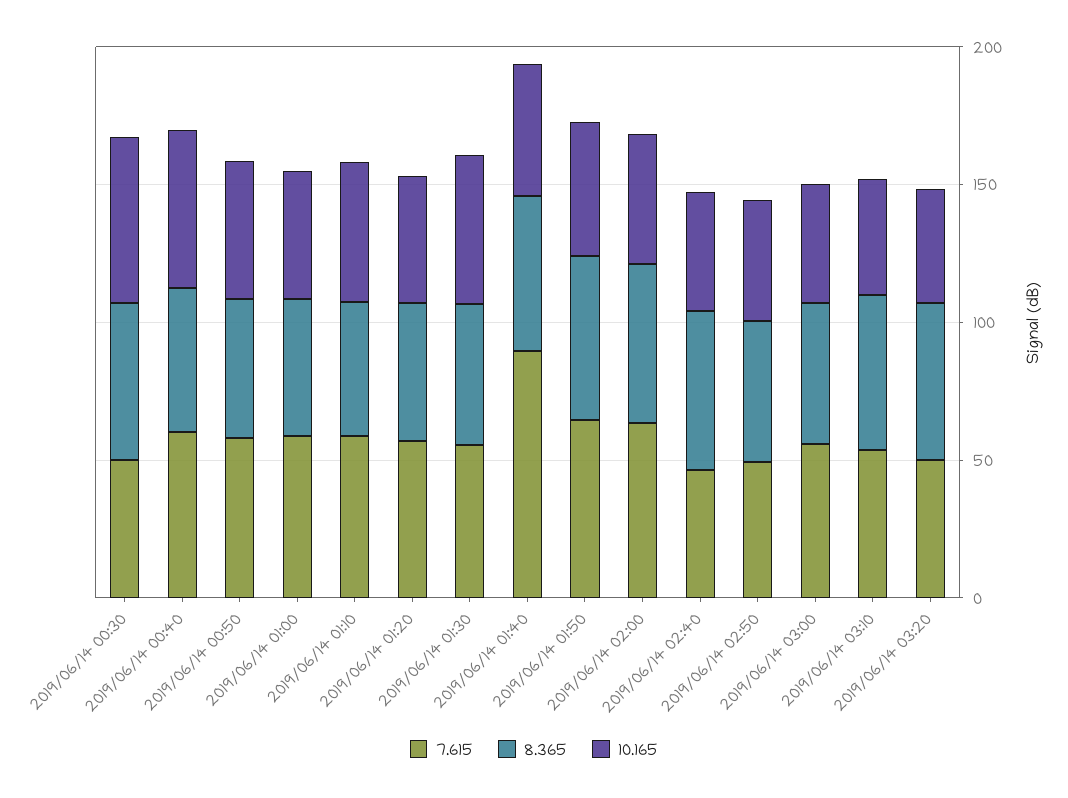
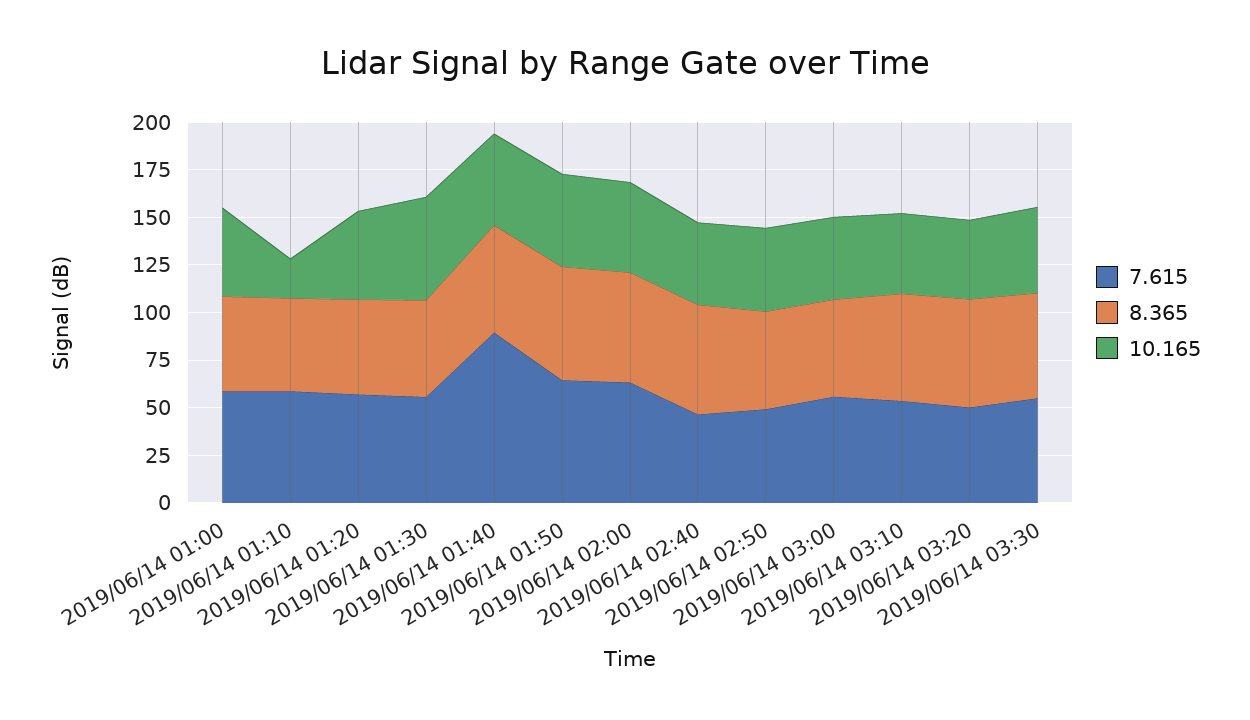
7.615, 2019/06/14 00:30: 50 -> none
8.365, 2019/06/14 00:30: 60 -> none
10.165, 2019/06/14 00:30: 60 -> none
7.615, 2019/06/14 00:40: 60 -> none
8.365, 2019/06/14 00:40: 50 -> none
10.165, 2019/06/14 00:40: 60 -> none
7.615, 2019/06/14 00:50: 60 -> none
8.365, 2019/06/14 00:50: 50 -> none
10.165, 2019/06/14 00:50: 50 -> none
10.165, 2019/06/14 01:10: 50 -> 20
7.615, 2019/06/14 03:30: none -> 55
8.365, 2019/06/14 03:30: none -> 55
10.165, 2019/06/14 03:30: none -> 45

